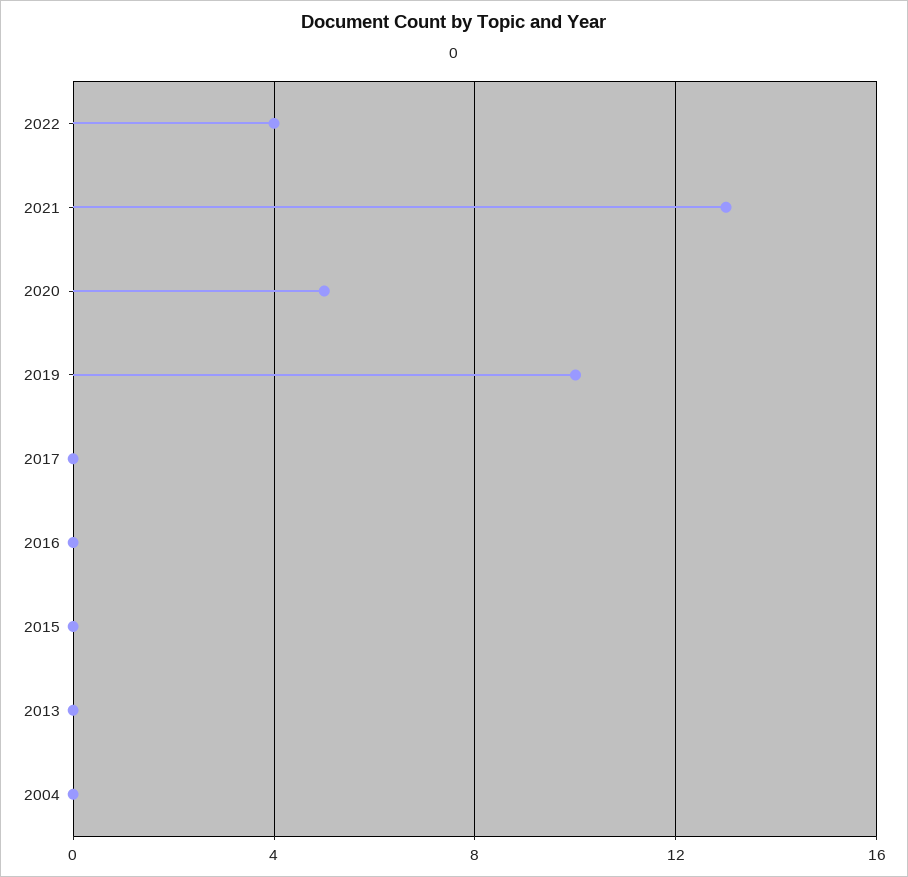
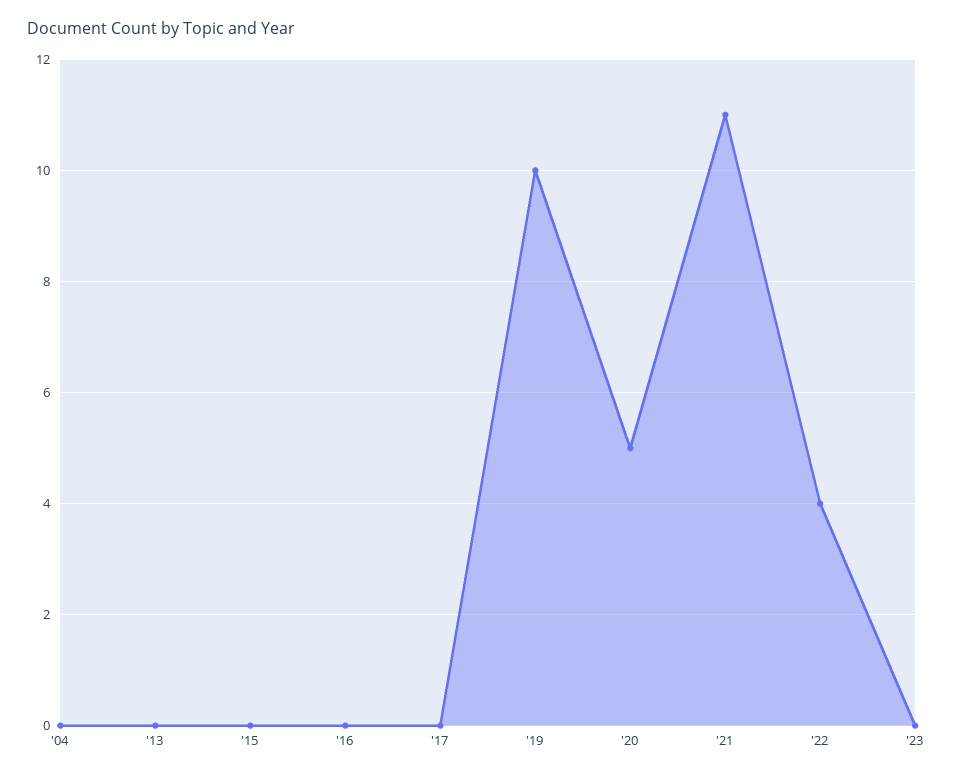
2021: 13 -> 11
'23: none -> 0

